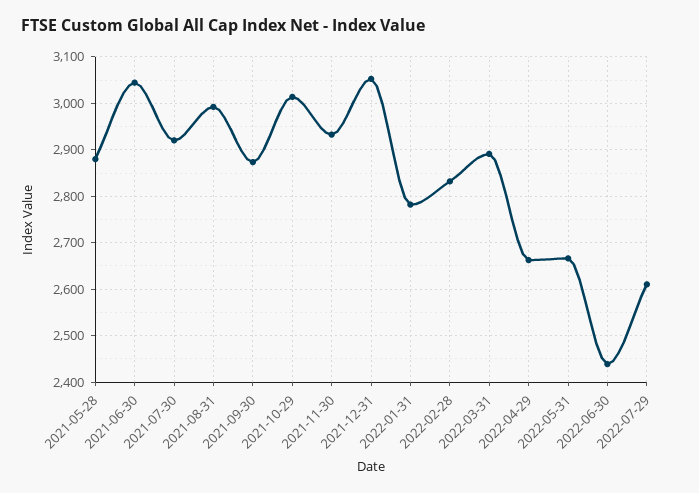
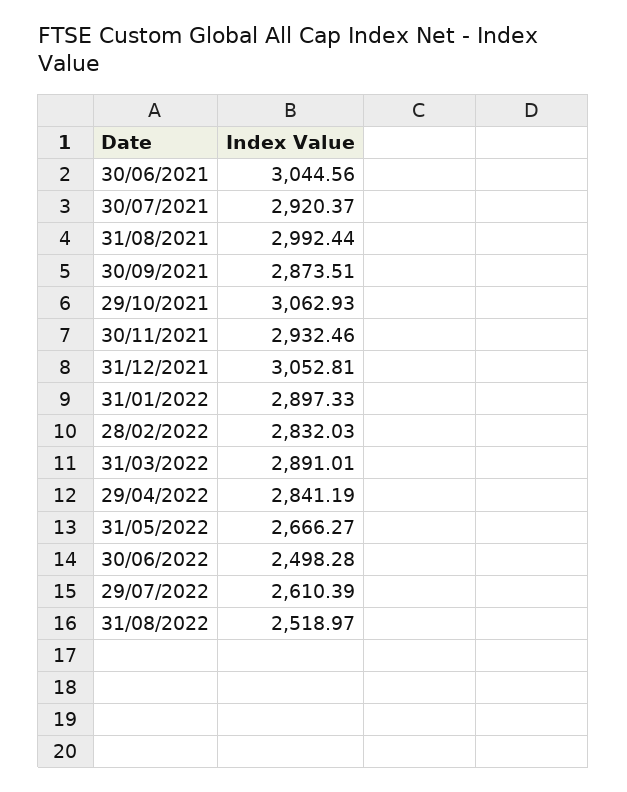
2021-05-28: 2880 -> none
2021-10-29: 3020 -> 3062.93
2022-01-31: 2780 -> 2897.33
2022-04-29: 2660 -> 2841.19
2022-06-30: 2440 -> 2498.28
31/08/2022: none -> 2518.97

